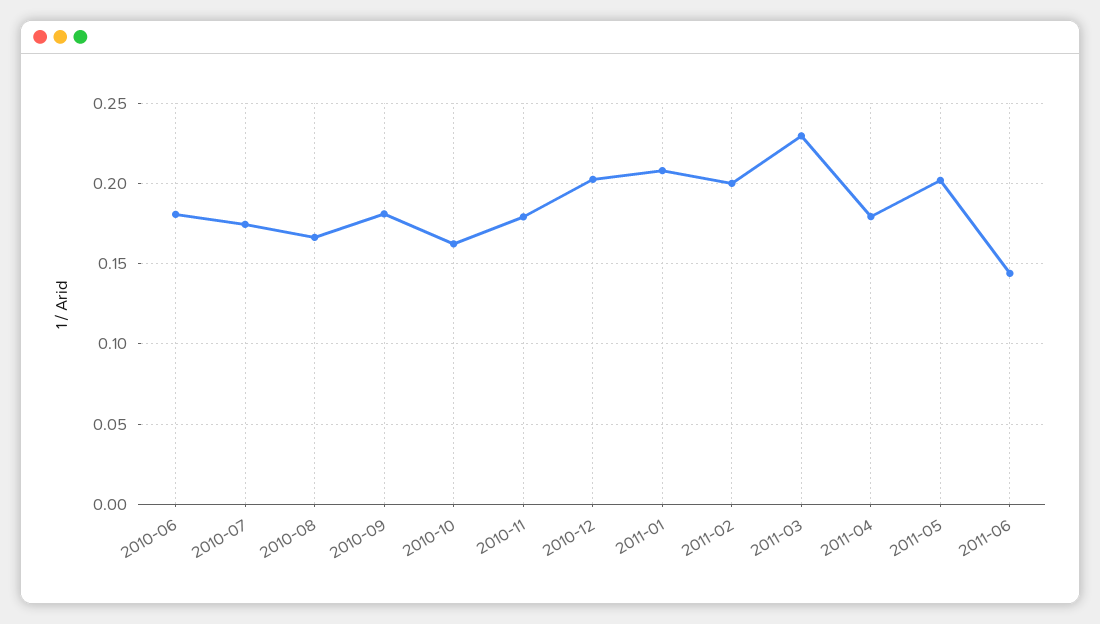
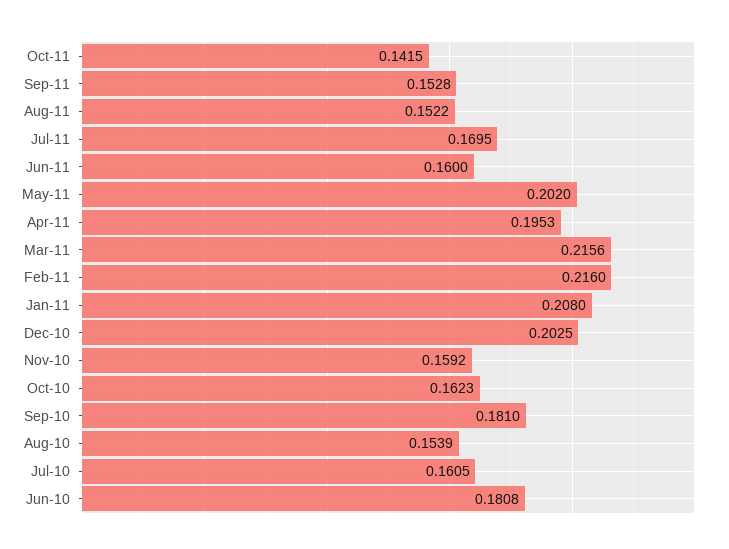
2010-07: 0.175 -> 0.1605
2010-08: 0.165 -> 0.1539
2010-11: 0.18 -> 0.1592
2011-02: 0.2 -> 0.216
2011-03: 0.23 -> 0.2156
2011-04: 0.18 -> 0.1953
2011-06: 0.145 -> 0.16
Oct-11: none -> 0.1415
Sep-11: none -> 0.1528
Aug-11: none -> 0.1522
Jul-11: none -> 0.1695

